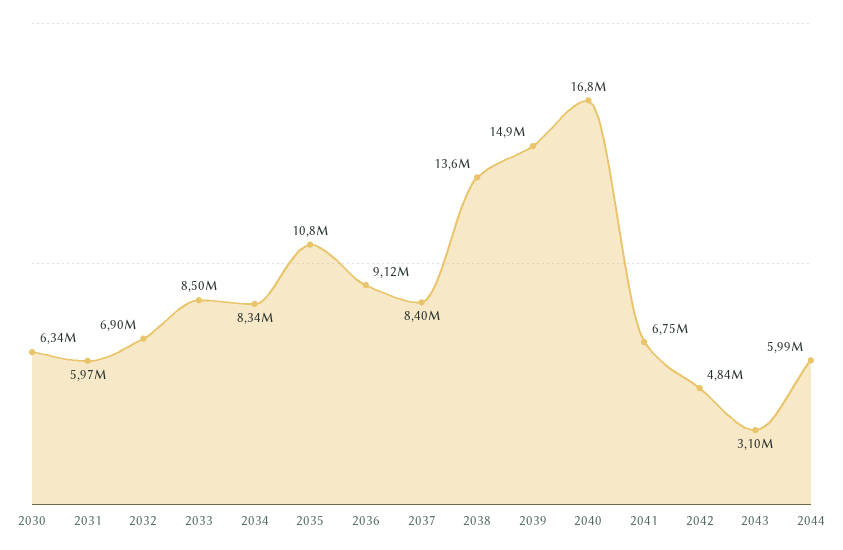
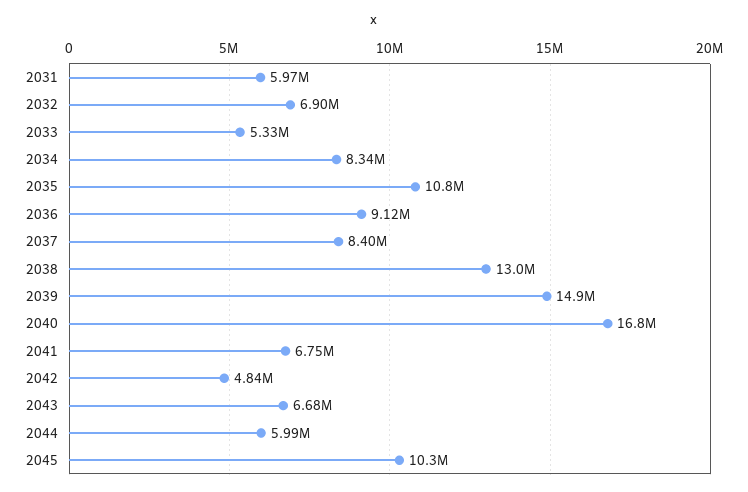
2030: 6340000 -> none
2033: 8500000 -> 5330000
2038: 13600000 -> 13000000
2043: 3100000 -> 6680000
2045: none -> 10300000

